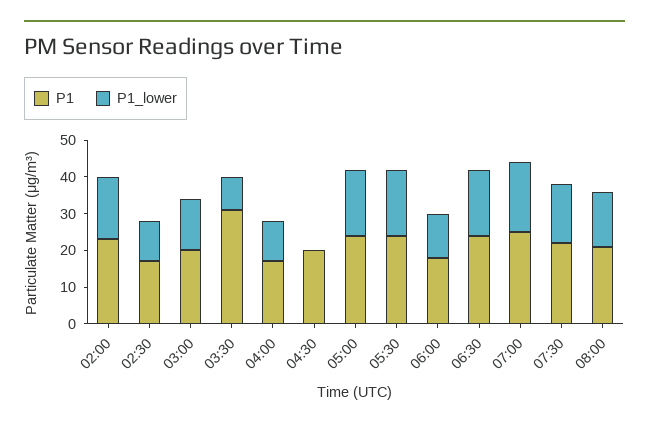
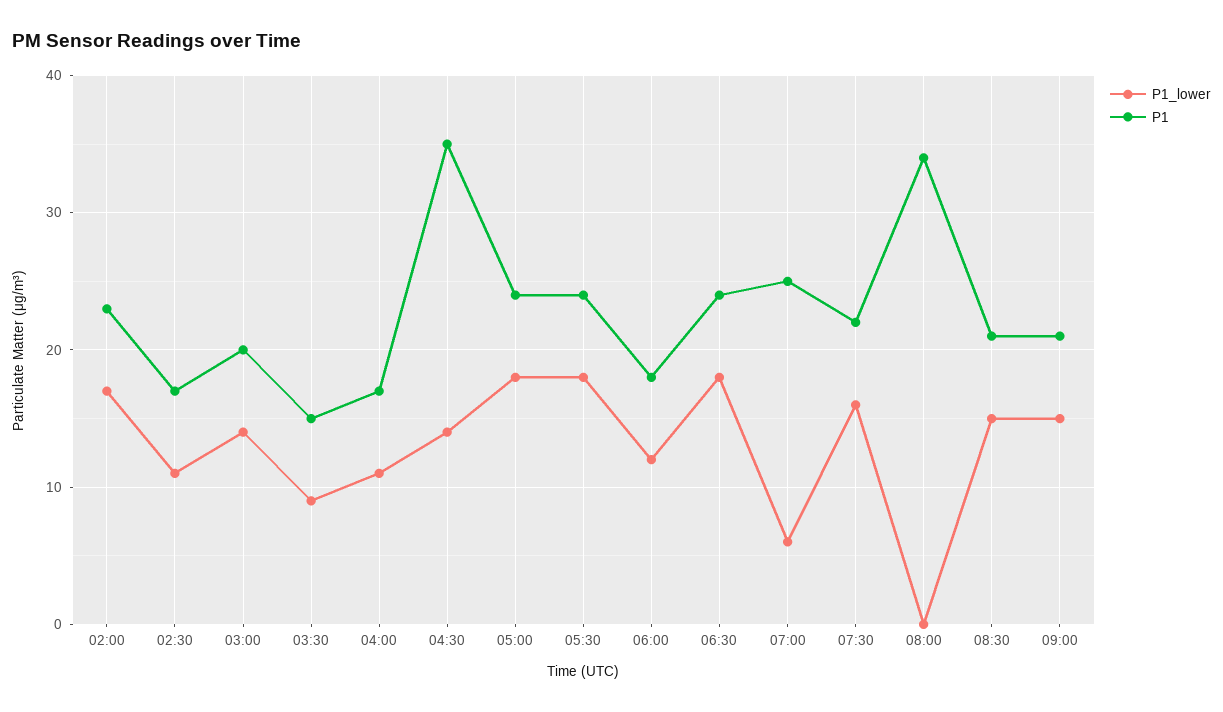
P1, 03:30: 30 -> 15
P1, 04:30: 20 -> 35
P1_lower, 04:30: 0 -> 14
P1_lower, 07:00: 20 -> 6
P1, 08:00: 20 -> 34
P1_lower, 08:00: 15 -> 0
P1_lower, 08:30: none -> 15
P1, 08:30: none -> 21
P1_lower, 09:00: none -> 15
P1, 09:00: none -> 21

